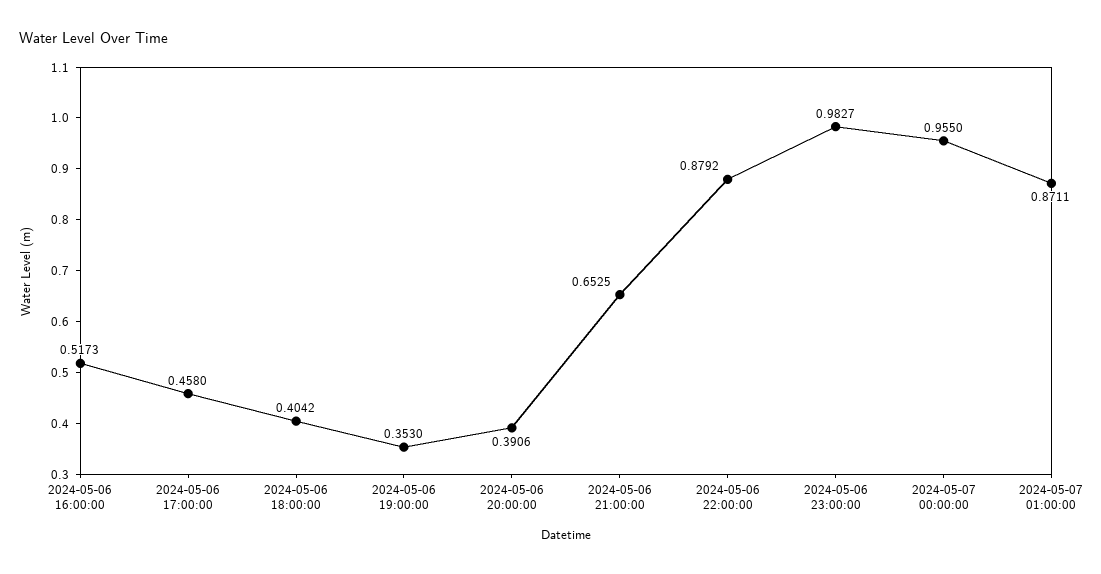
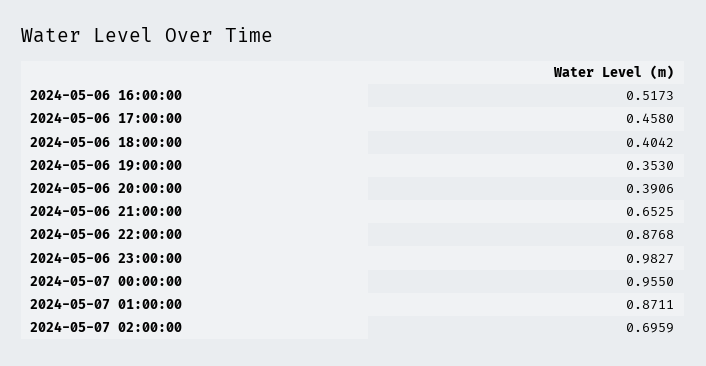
2024-05-06 22:00:00: 0.8792 -> 0.8768
2024-05-07 02:00:00: none -> 0.6959

